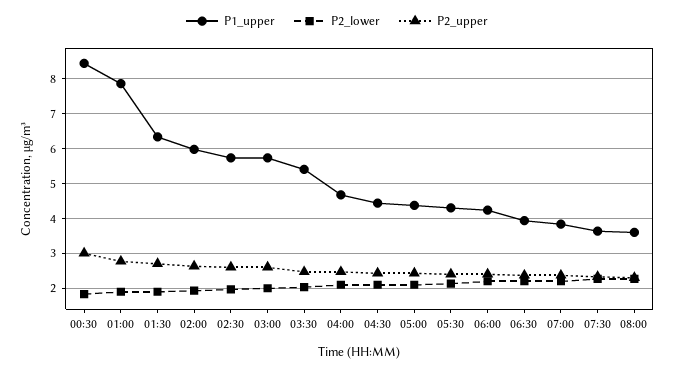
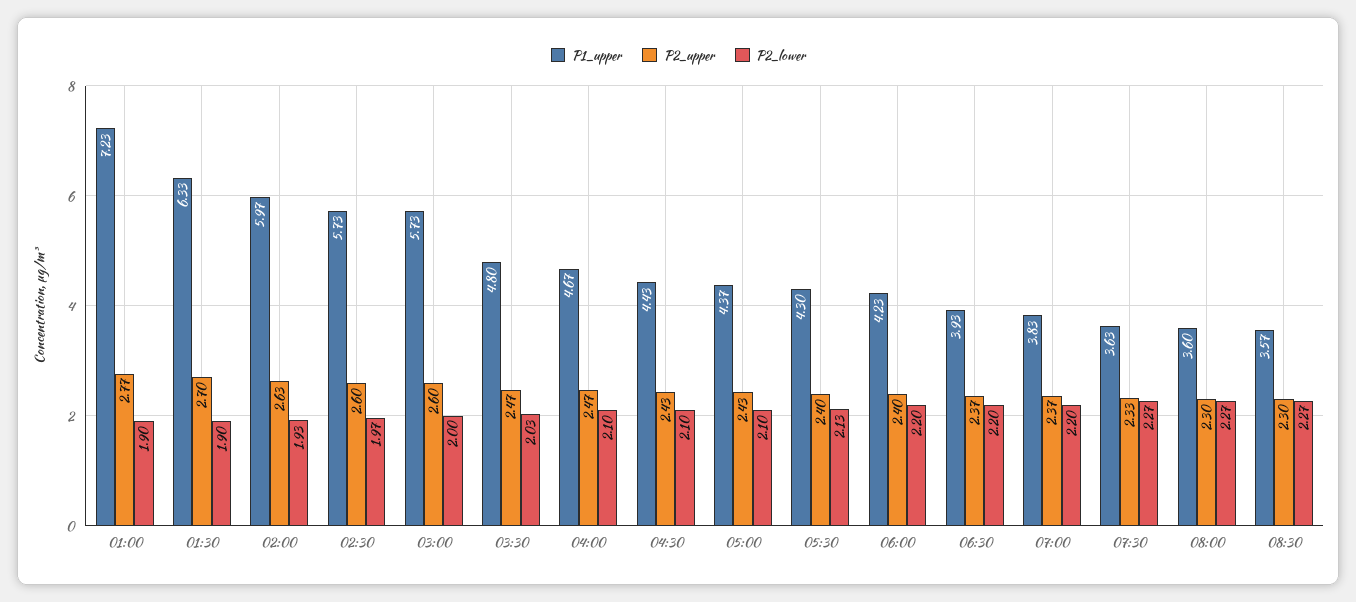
P1_upper, 00:30: 8.4 -> none
P2_lower, 00:30: 1.8 -> none
P2_upper, 00:30: 3 -> none
P1_upper, 01:00: 7.8 -> 7.23
P1_upper, 03:30: 5.4 -> 4.8
P1_upper, 08:30: none -> 3.57
P2_upper, 08:30: none -> 2.3
P2_lower, 08:30: none -> 2.27

